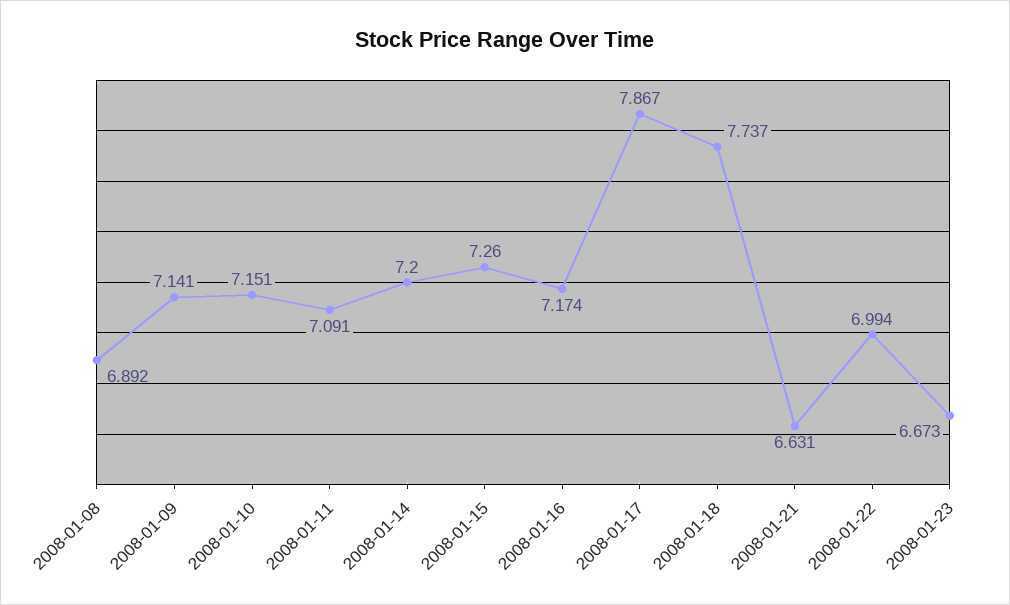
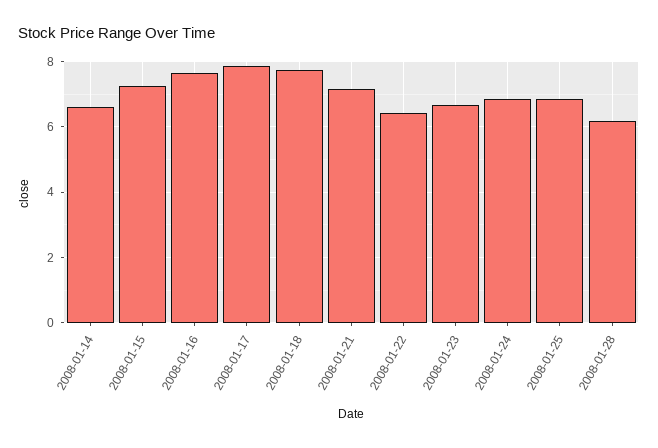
2008-01-08: 6.892 -> none
2008-01-09: 7.141 -> none
2008-01-10: 7.151 -> none
2008-01-11: 7.091 -> none
2008-01-14: 7.2 -> 6.6
2008-01-16: 7.174 -> 7.6
2008-01-21: 6.631 -> 7.2
2008-01-22: 6.994 -> 6.4
2008-01-24: none -> 6.8
2008-01-25: none -> 6.8
2008-01-28: none -> 6.2

